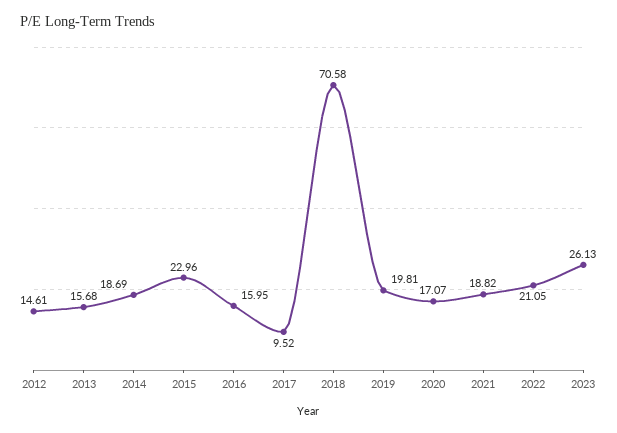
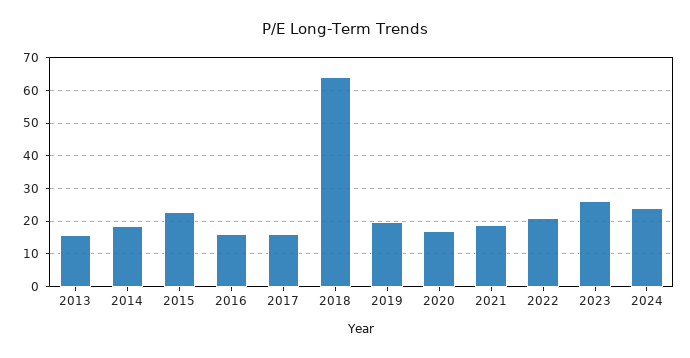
2012: 14.61 -> none
2017: 9.52 -> 16
2018: 70.58 -> 64
2024: none -> 24

